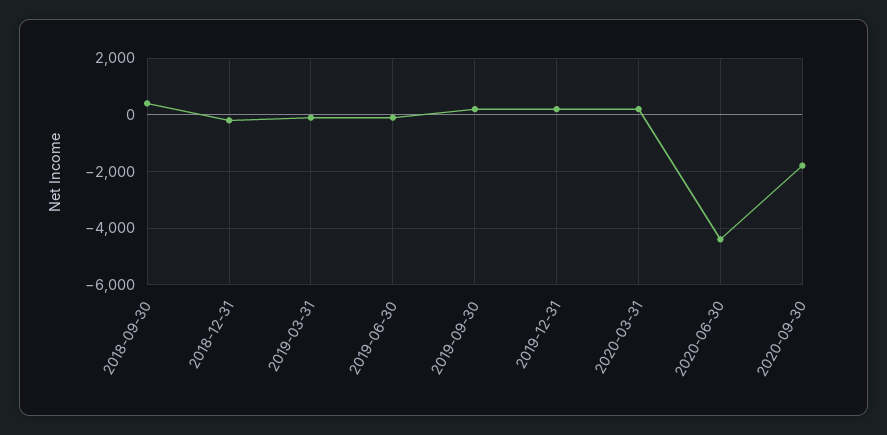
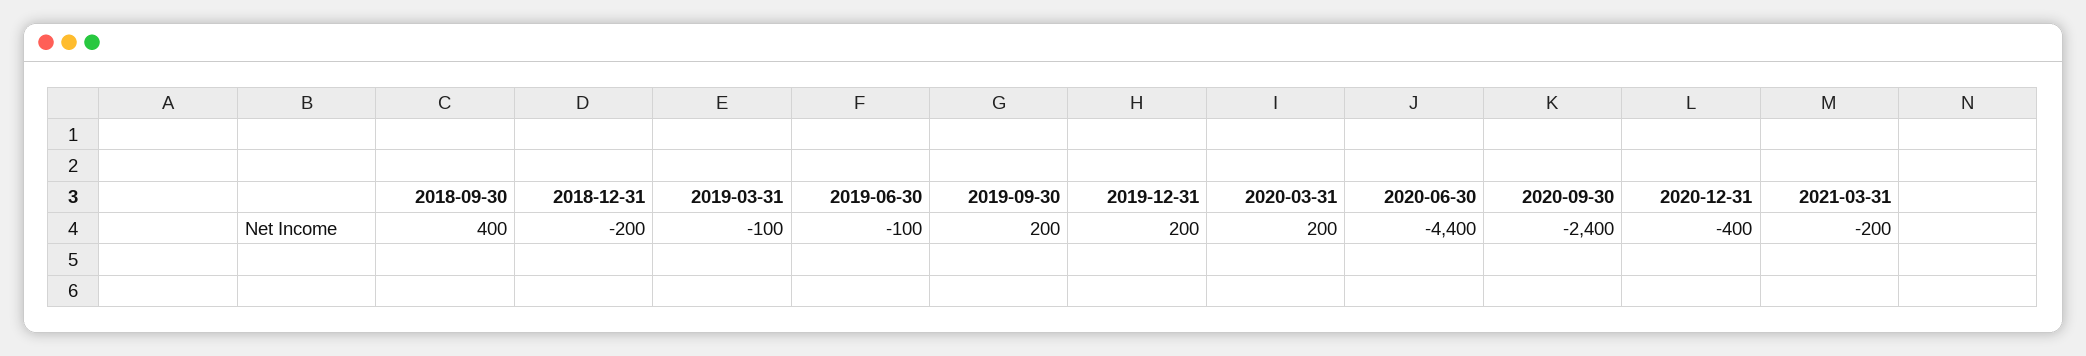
2020-09-30: -1750 -> -2400
2020-12-31: none -> -400
2021-03-31: none -> -200

